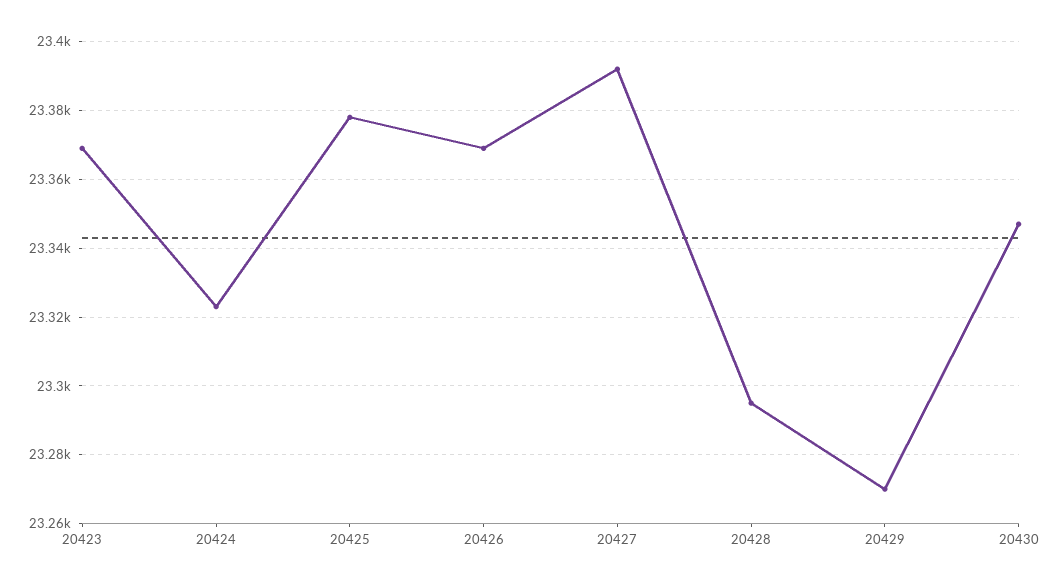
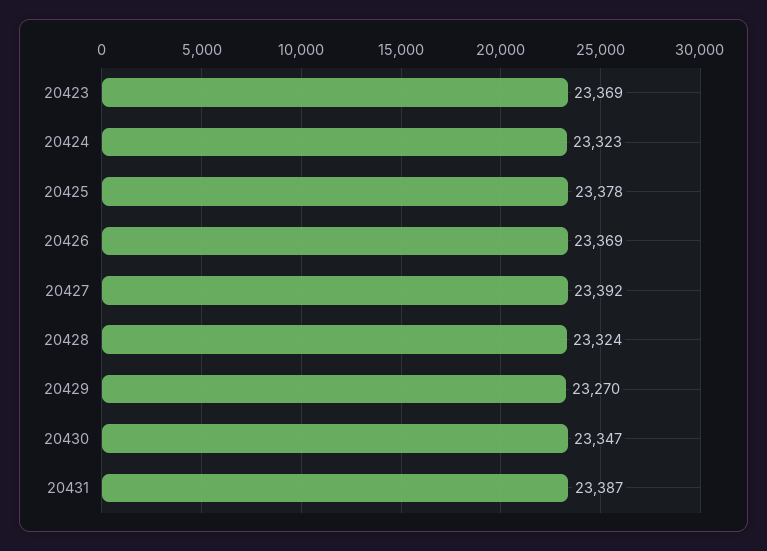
20428: 23295 -> 23324
20431: none -> 23387

